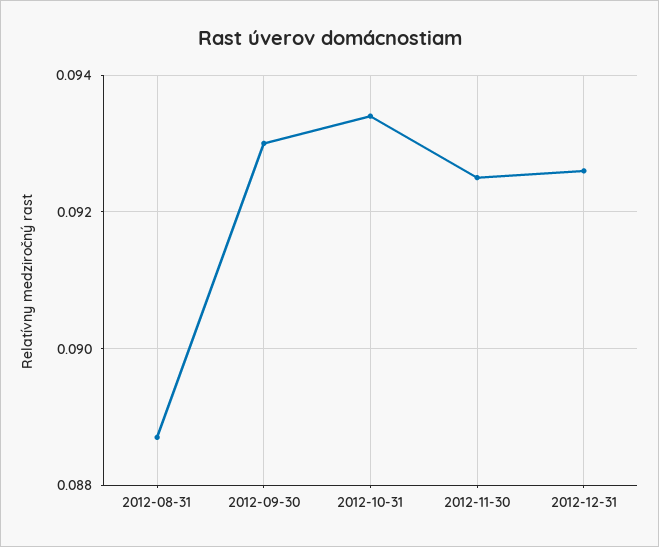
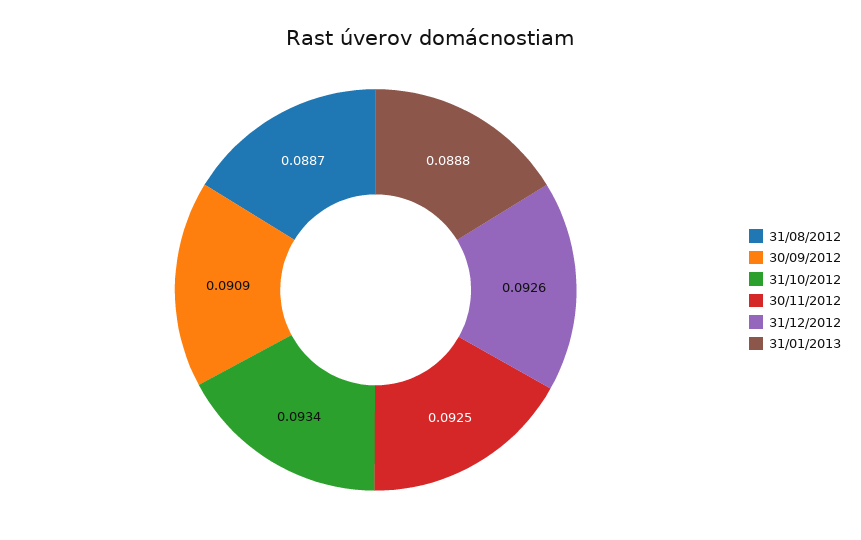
2012-09-30: 0.093 -> 0.0909
31/01/2013: none -> 0.0888

